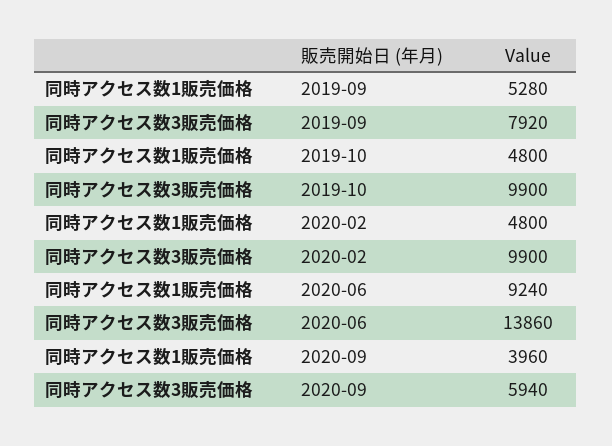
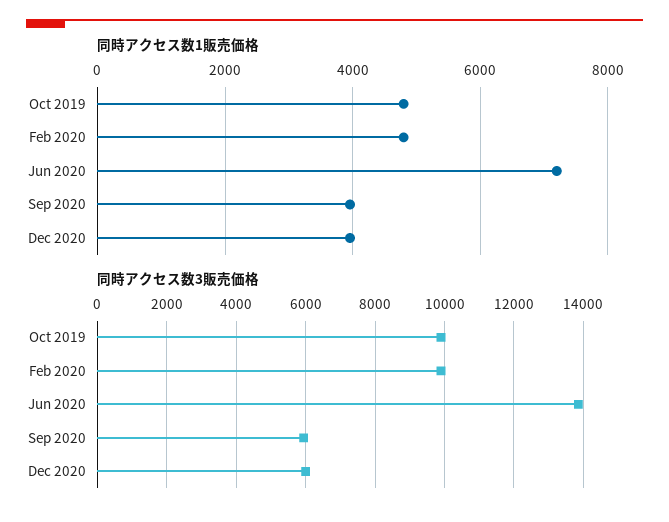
同時アクセス数1販売価格, 2019-09: 5280 -> none
同時アクセス数3販売価格, 2019-09: 7920 -> none
同時アクセス数1販売価格, 2020-06: 9240 -> 7200
同時アクセス数1販売価格, Dec 2020: none -> 4000
同時アクセス数3販売価格, Dec 2020: none -> 6000

